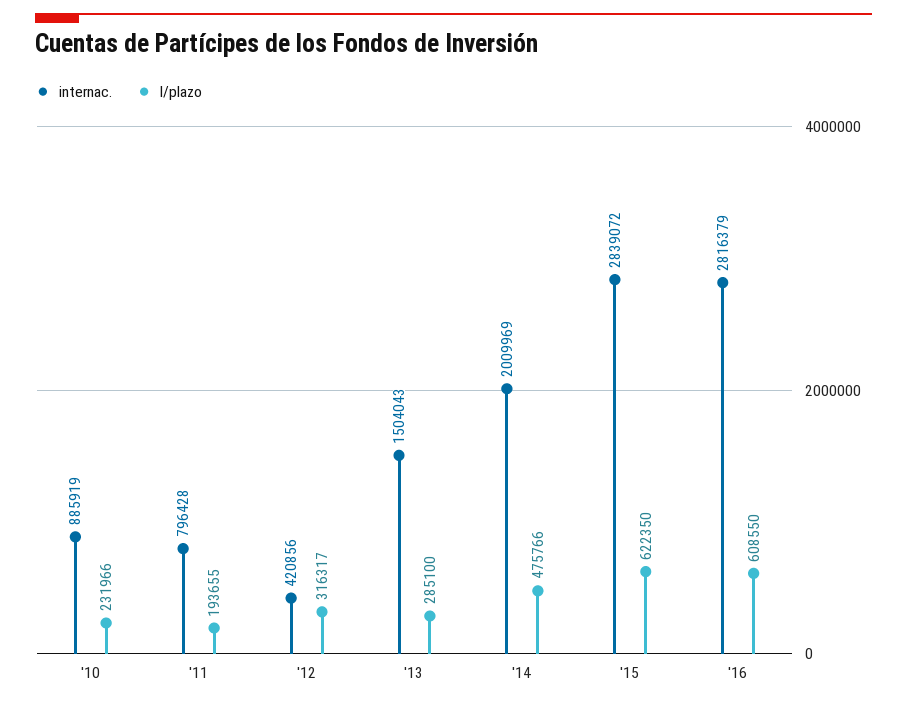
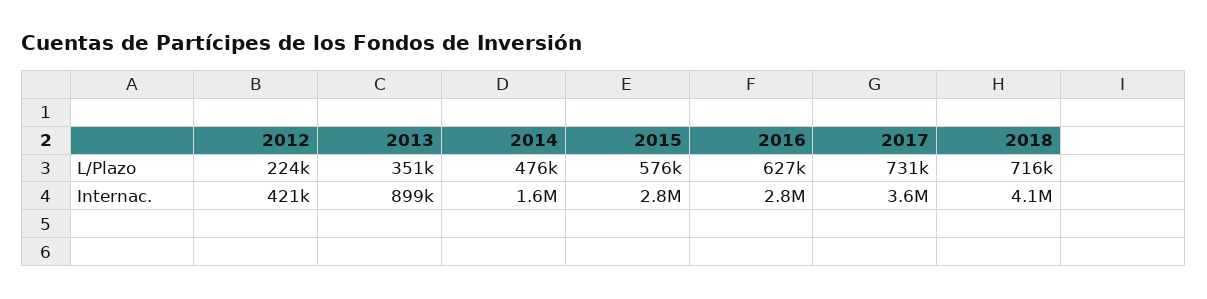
internac., '10: 885919 -> none
l/plazo, '10: 231966 -> none
internac., '11: 796428 -> none
l/plazo, '11: 193655 -> none
l/plazo, '12: 316317 -> 224000
internac., '13: 1504043 -> 899000
l/plazo, '13: 285100 -> 351000
internac., '14: 2009969 -> 1600000
l/plazo, '15: 622350 -> 576000
l/plazo, '16: 608550 -> 627000
l/plazo, 2017: none -> 731000
l/plazo, 2018: none -> 716000
internac., 2017: none -> 3600000
internac., 2018: none -> 4100000

